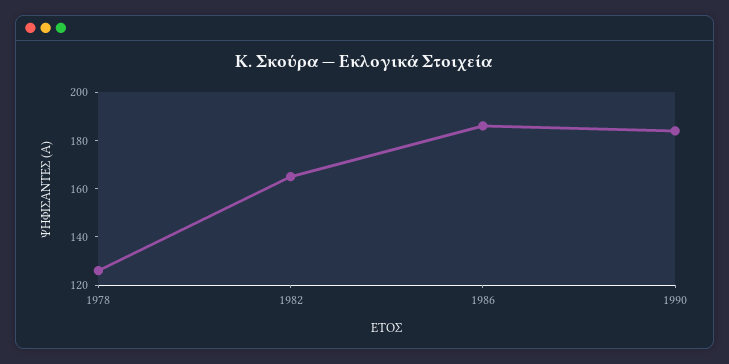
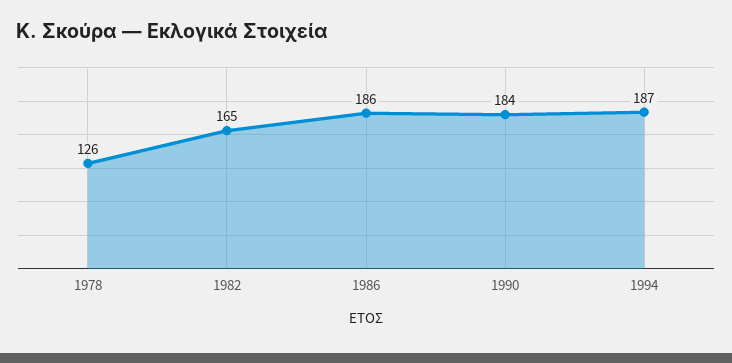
1994: none -> 187

